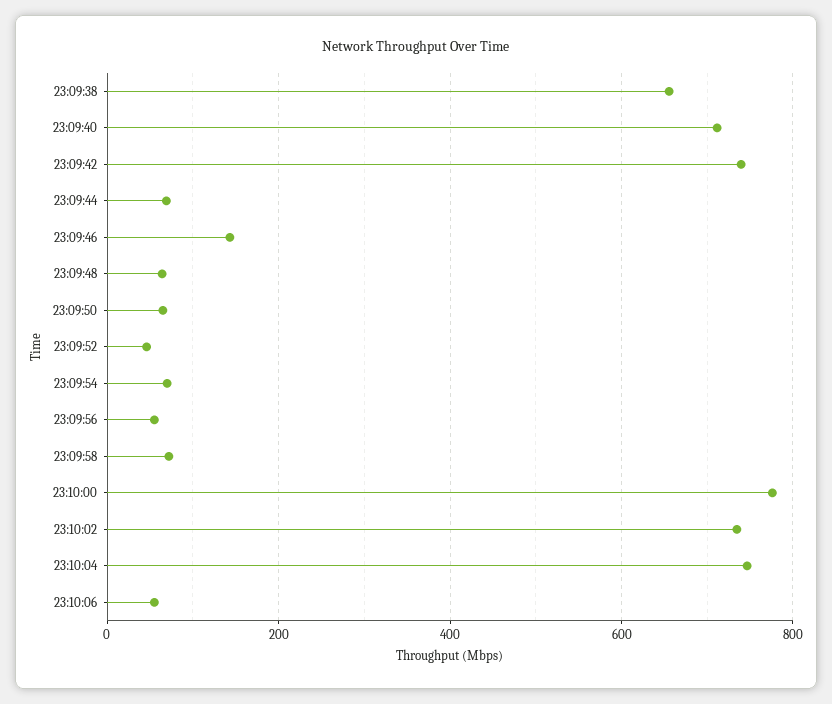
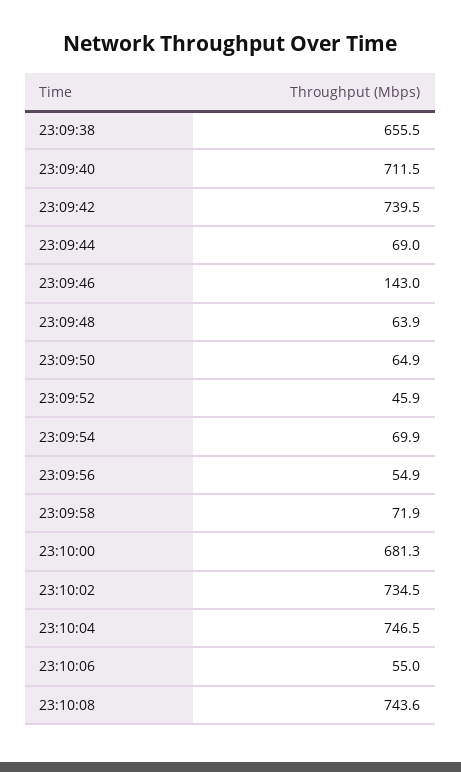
23:10:00: 780 -> 681.3
23:10:08: none -> 743.6

